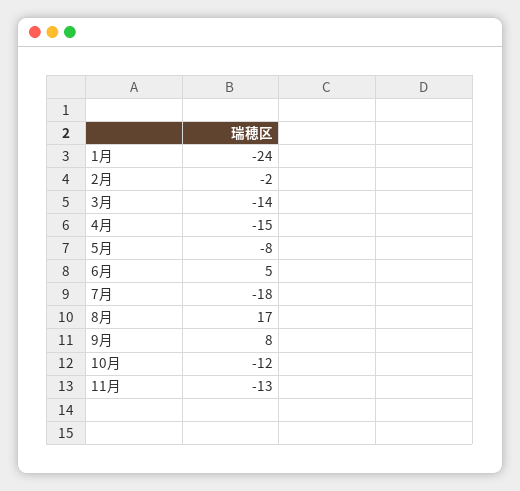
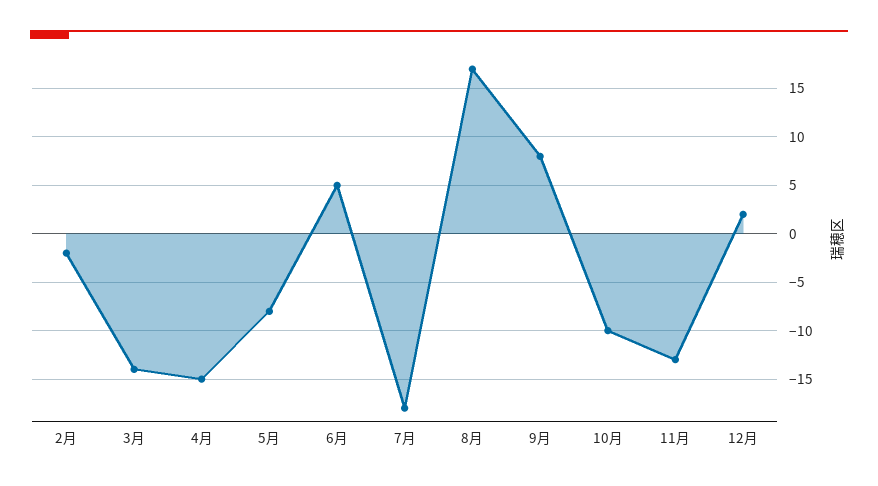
1月: -24 -> none
10月: -12 -> -10
12月: none -> 2

